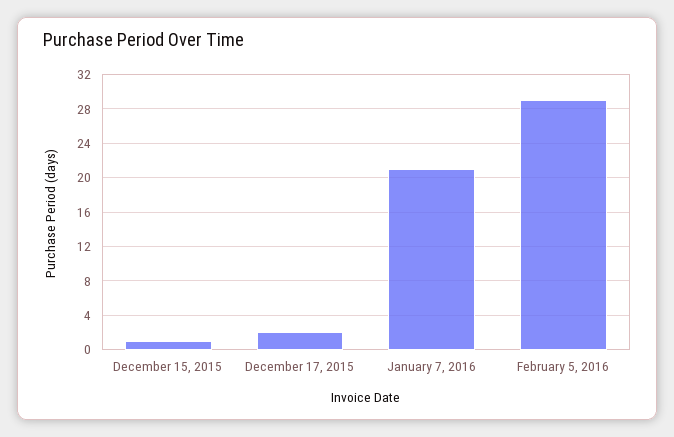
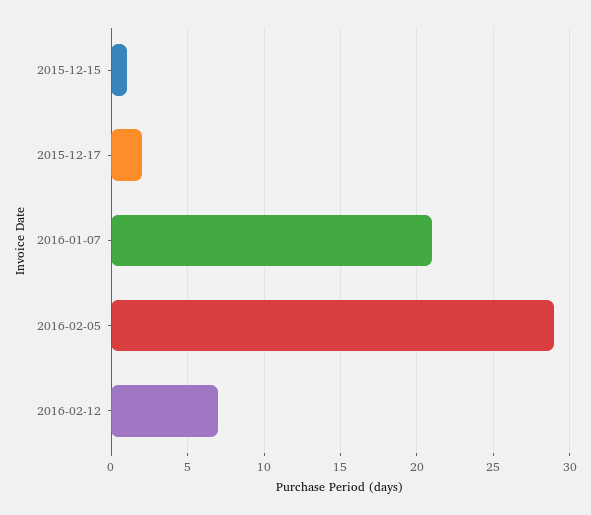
2016-02-12: none -> 7

